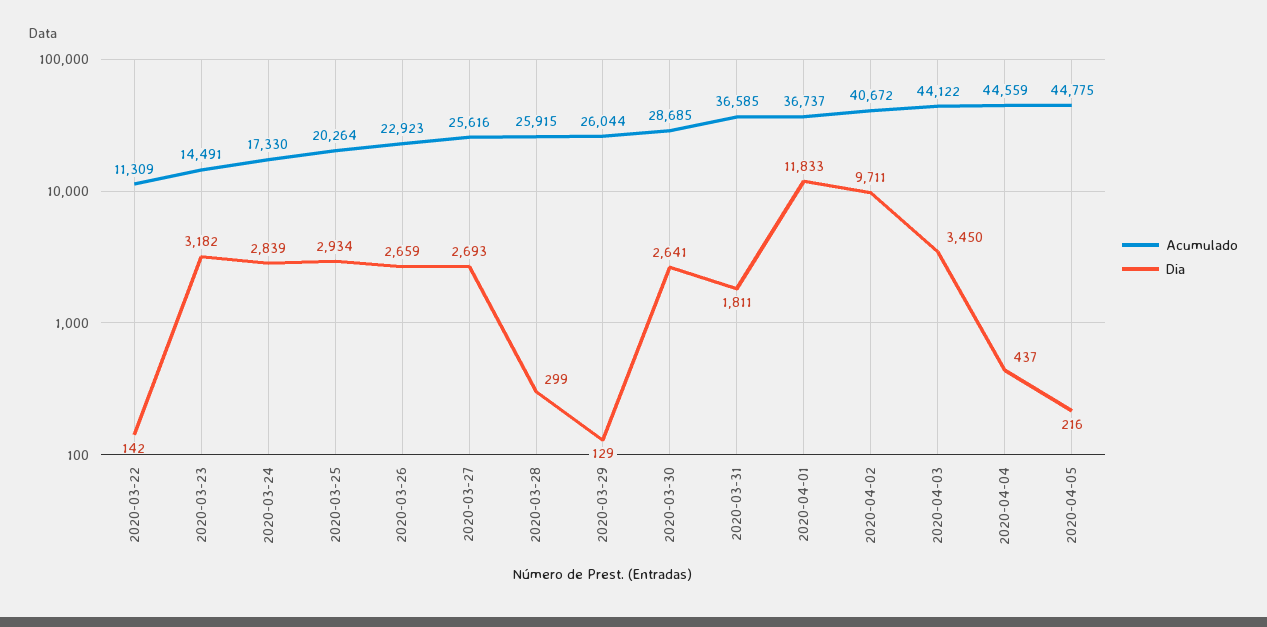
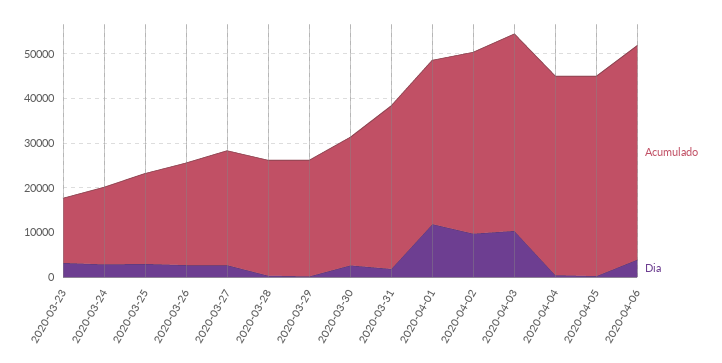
Acumulado, 2020-03-22: 11309 -> none
Dia, 2020-03-22: 142 -> none
Dia, 2020-04-03: 3450 -> 10000
Acumulado, 2020-04-06: none -> 48000
Dia, 2020-04-06: none -> 4000

